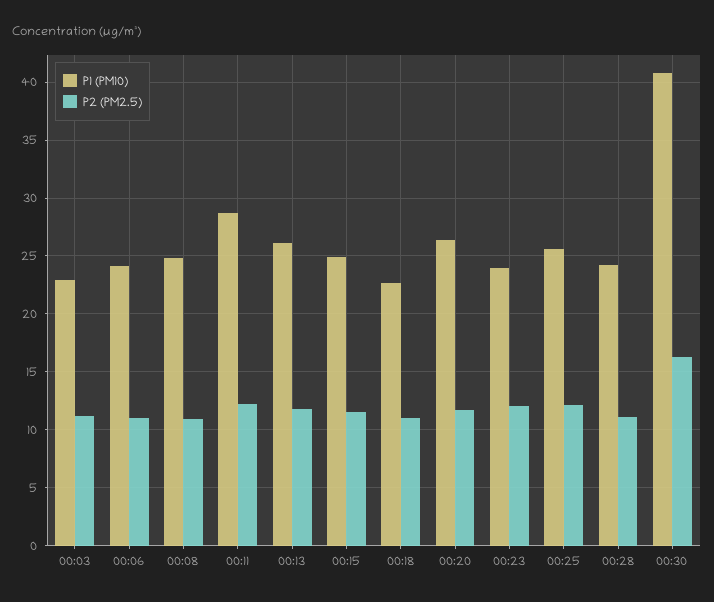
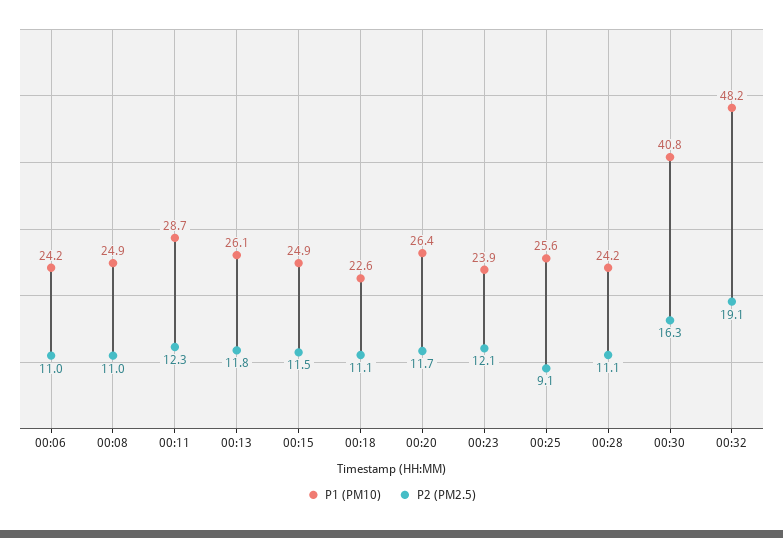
P1 (PM10), 00:03: 23 -> none
P2 (PM2.5), 00:03: 11 -> none
P2 (PM2.5), 00:25: 12 -> 9.1
P1 (PM10), 00:32: none -> 48.2
P2 (PM2.5), 00:32: none -> 19.1

